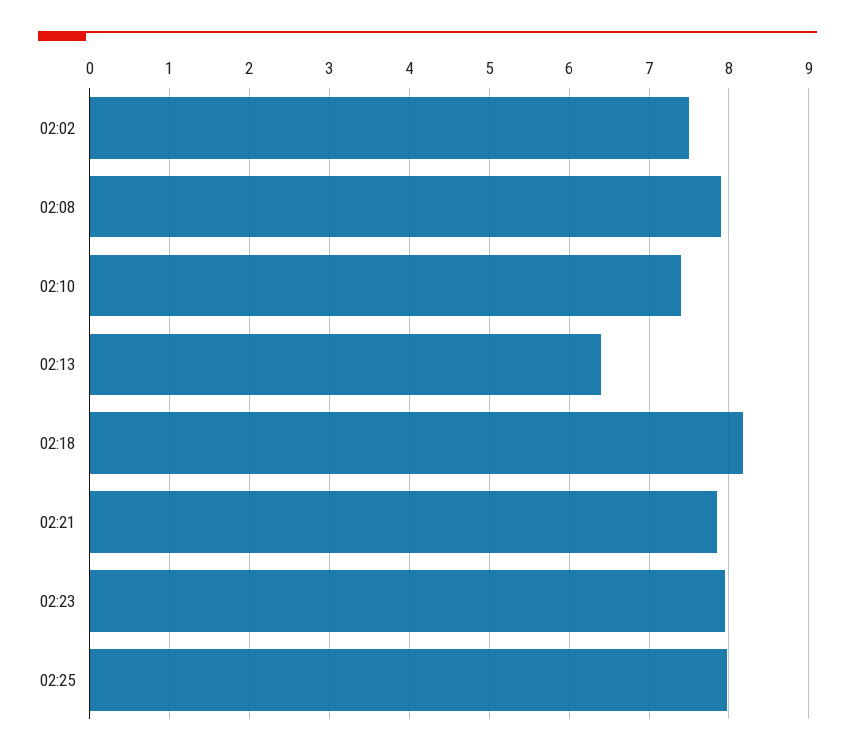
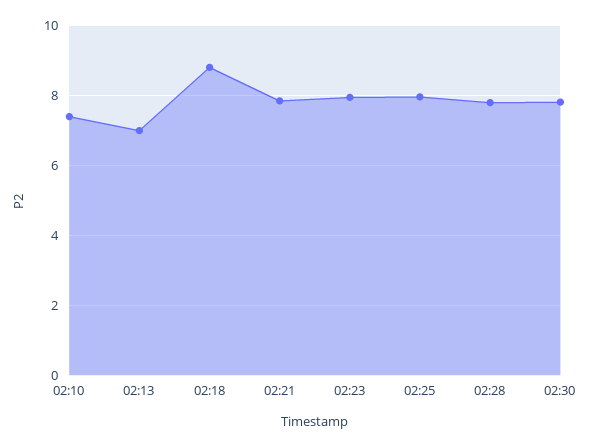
02:02: 7.5 -> none
02:08: 7.9 -> none
02:13: 6.4 -> 7
02:18: 8.2 -> 8.8
02:28: none -> 7.8
02:30: none -> 7.8

